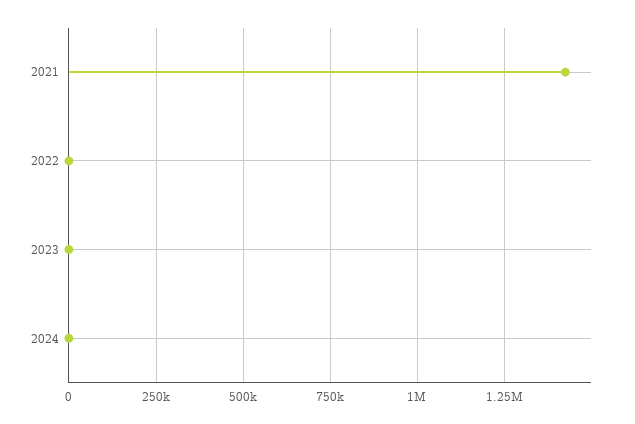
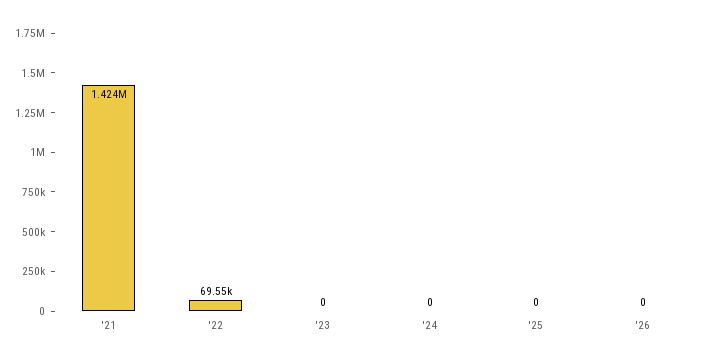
2022: 0 -> 69550
'25: none -> 0
'26: none -> 0

